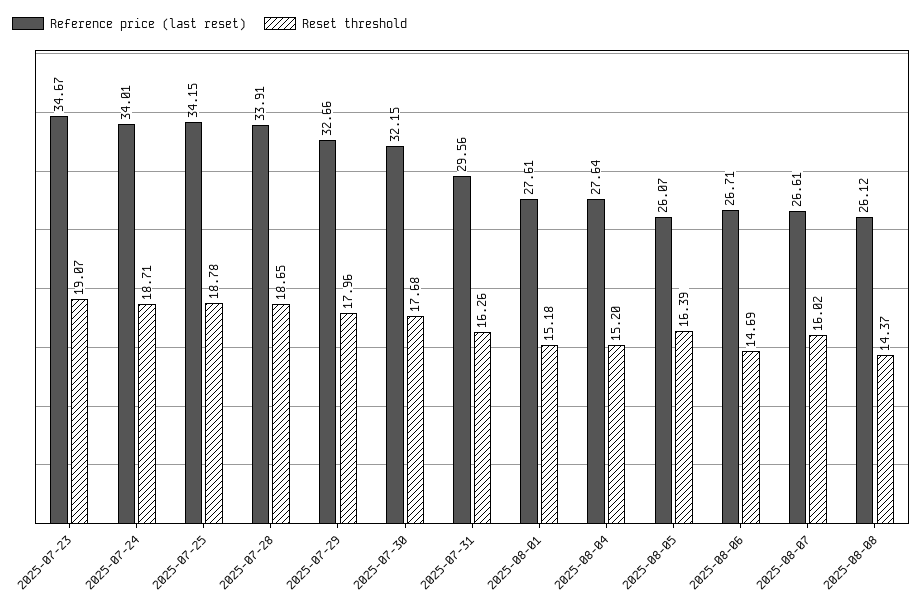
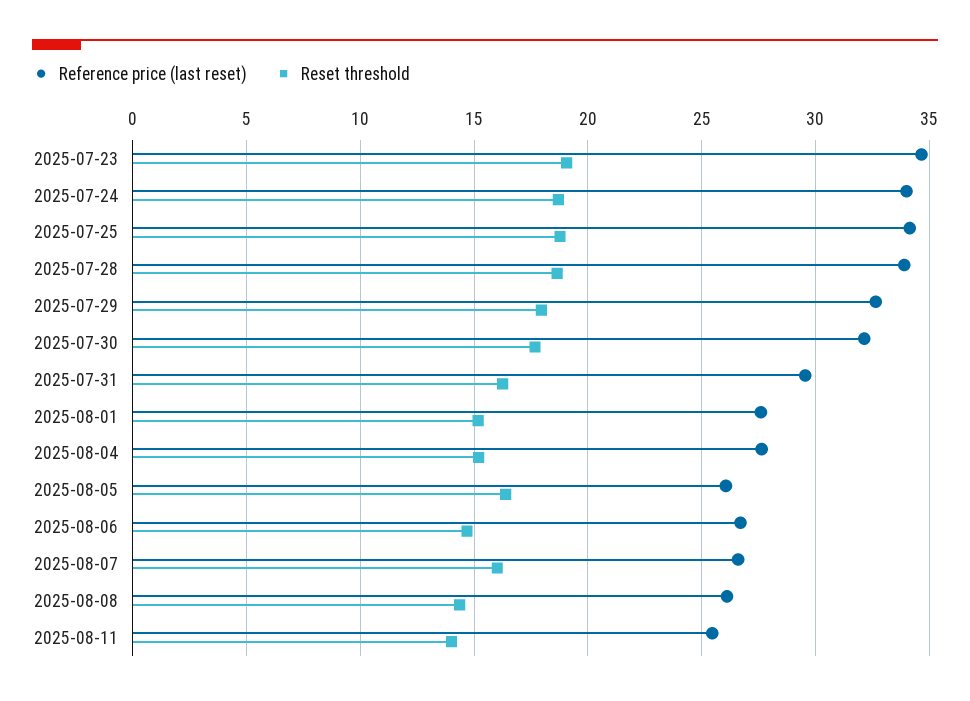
Reference price (last reset), 2025-08-11: none -> 25.5
Reset threshold, 2025-08-11: none -> 14

